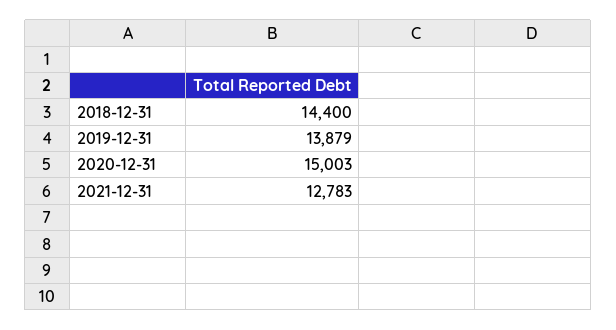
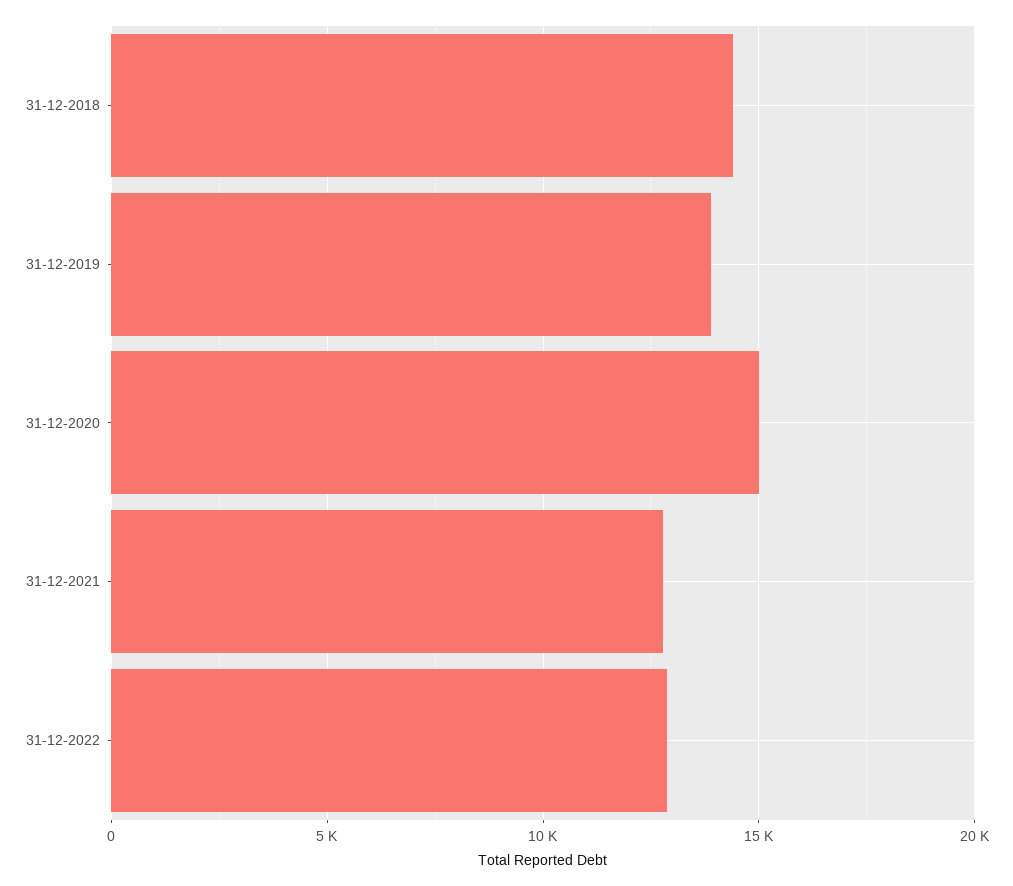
31-12-2022: none -> 13000

